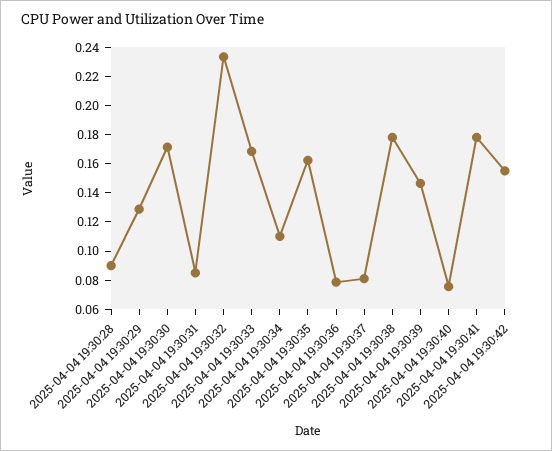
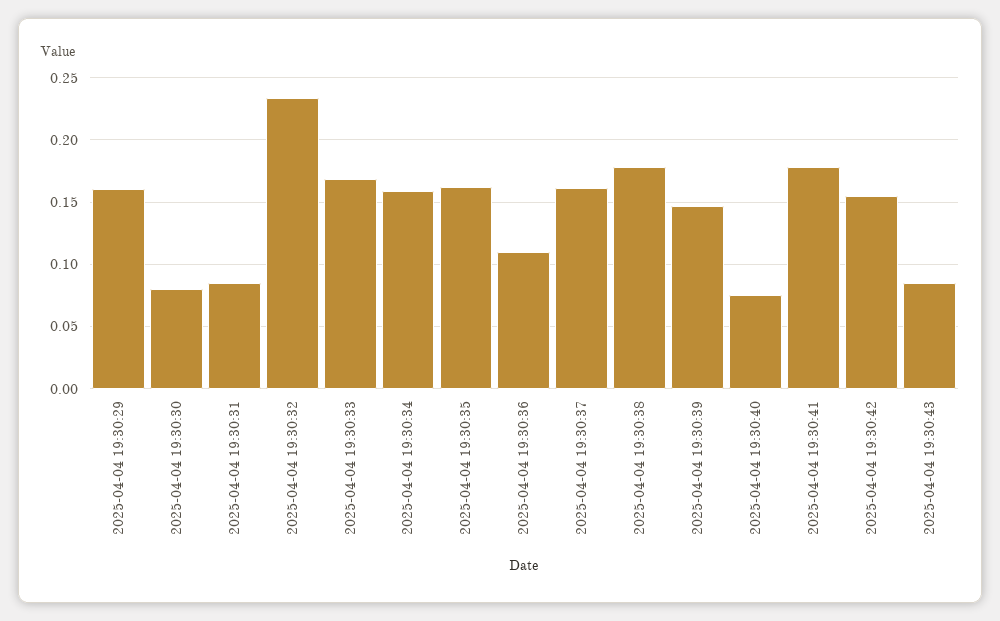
2025-04-04 19:30:28: 0.09 -> none
2025-04-04 19:30:29: 0.13 -> 0.16
2025-04-04 19:30:30: 0.17 -> 0.08
2025-04-04 19:30:34: 0.11 -> 0.16
2025-04-04 19:30:36: 0.08 -> 0.11
2025-04-04 19:30:37: 0.08 -> 0.16
2025-04-04 19:30:43: none -> 0.085

